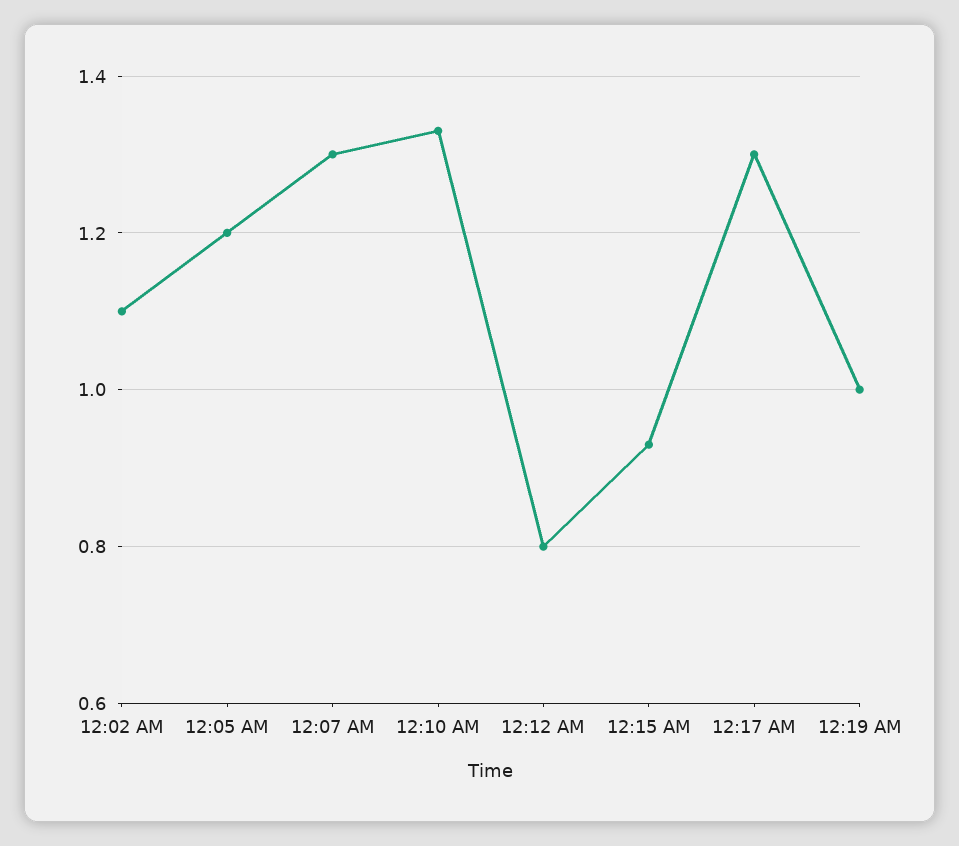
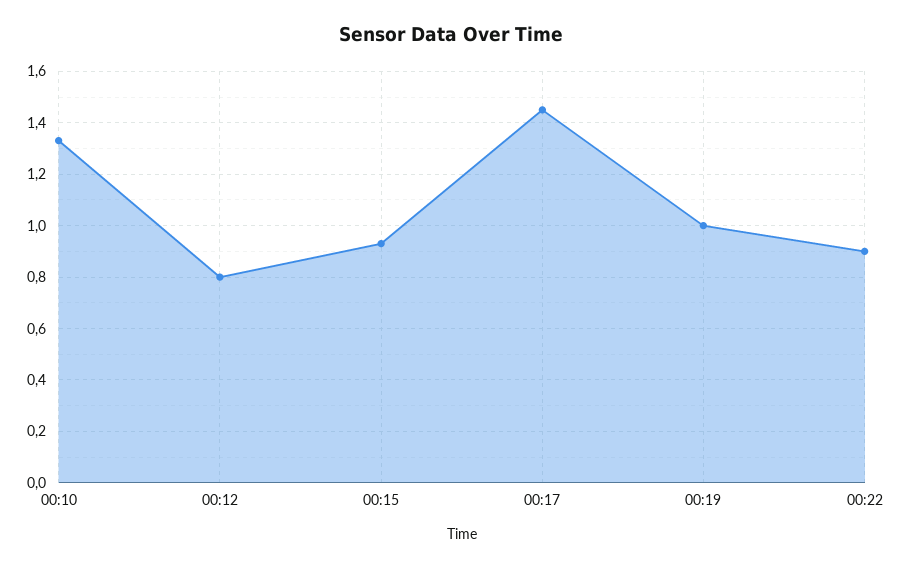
12:02 AM: 1.1 -> none
12:05 AM: 1.2 -> none
12:07 AM: 1.3 -> none
12:17 AM: 1.3 -> 1.45
00:22: none -> 0.9

